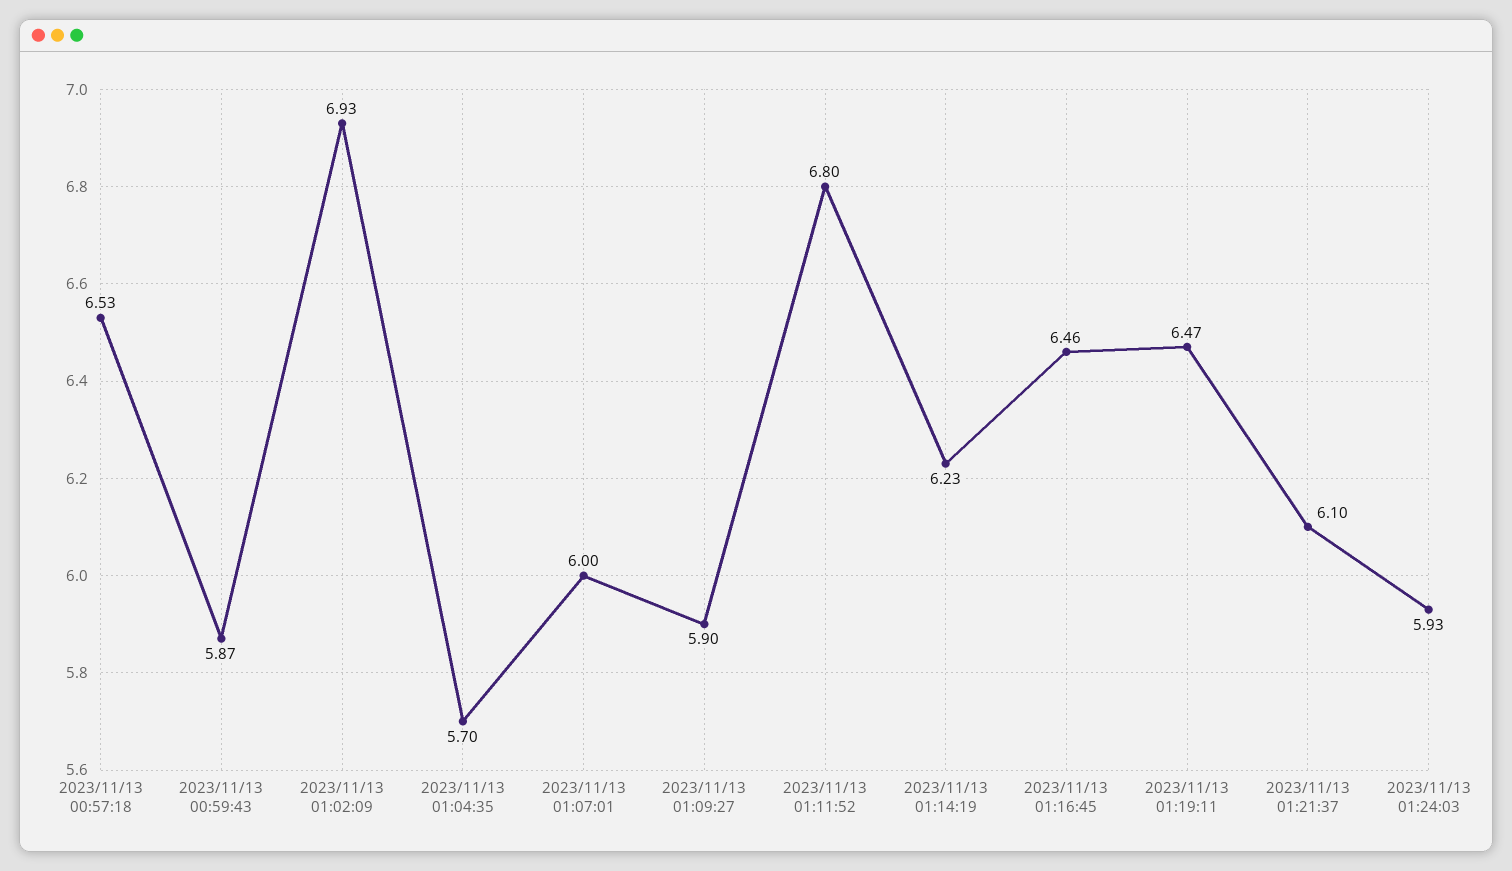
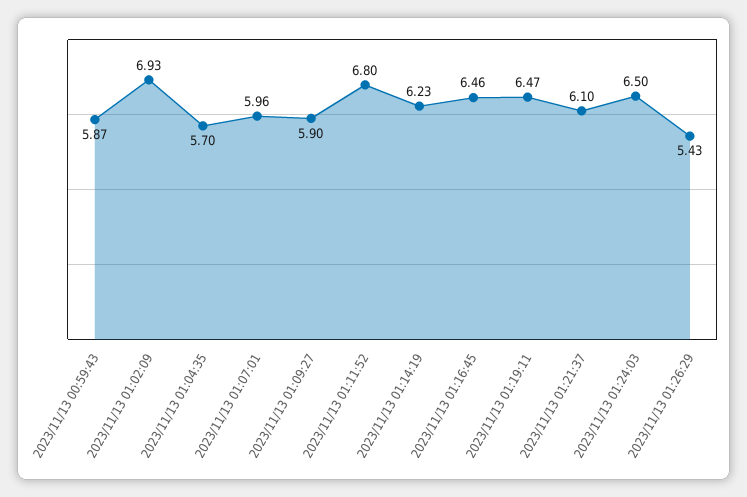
2023/11/13 00:57:18: 6.53 -> none
2023/11/13 01:07:01: 6 -> 5.96
2023/11/13 01:24:03: 5.93 -> 6.5
2023/11/13 01:26:29: none -> 5.43

